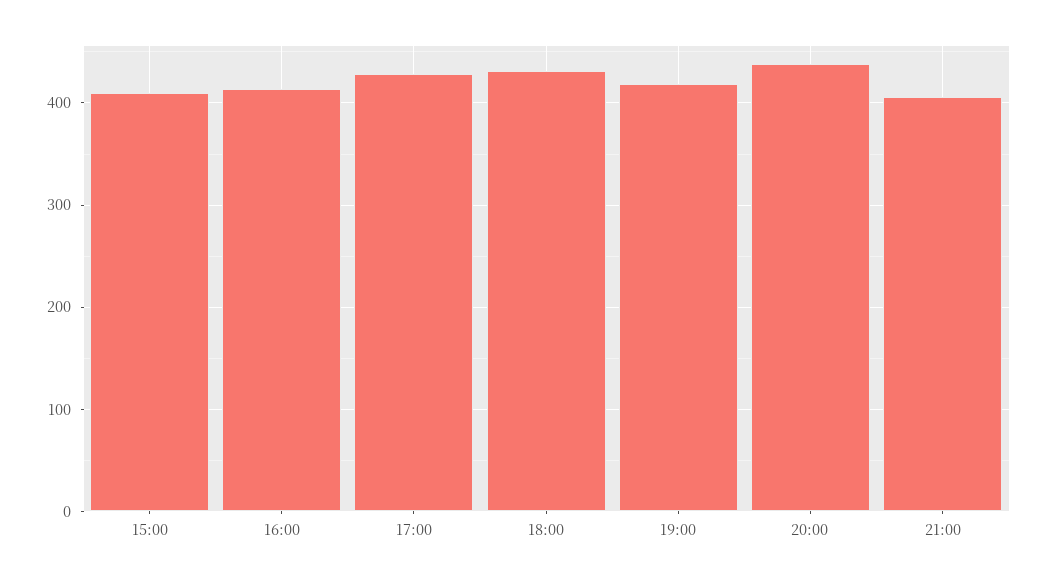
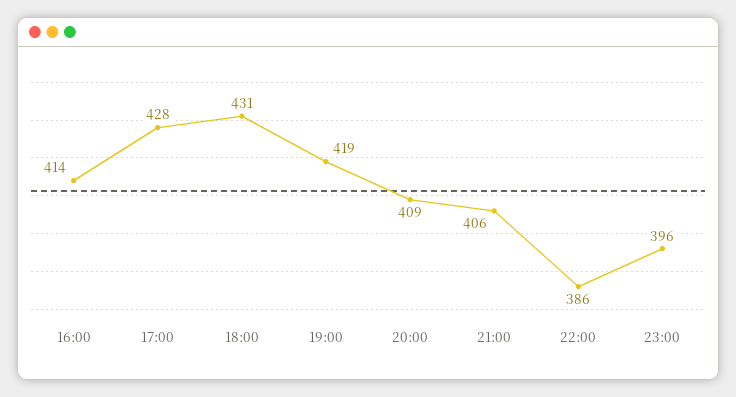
15:00: 410 -> none
20:00: 440 -> 409
22:00: none -> 386
23:00: none -> 396

